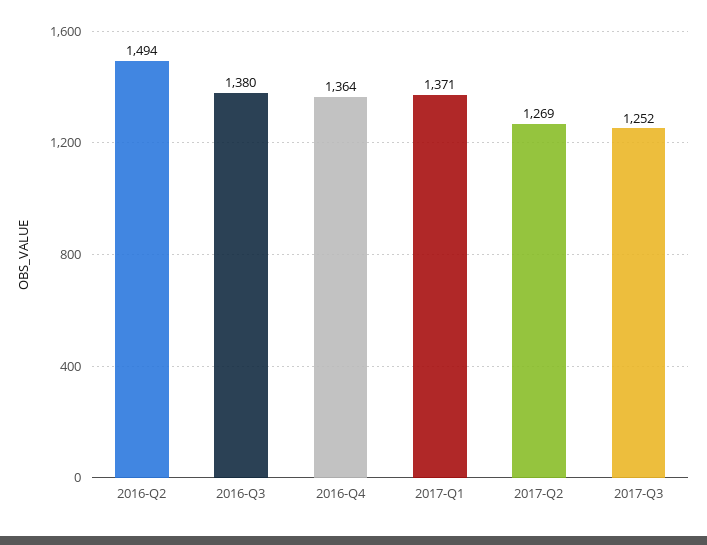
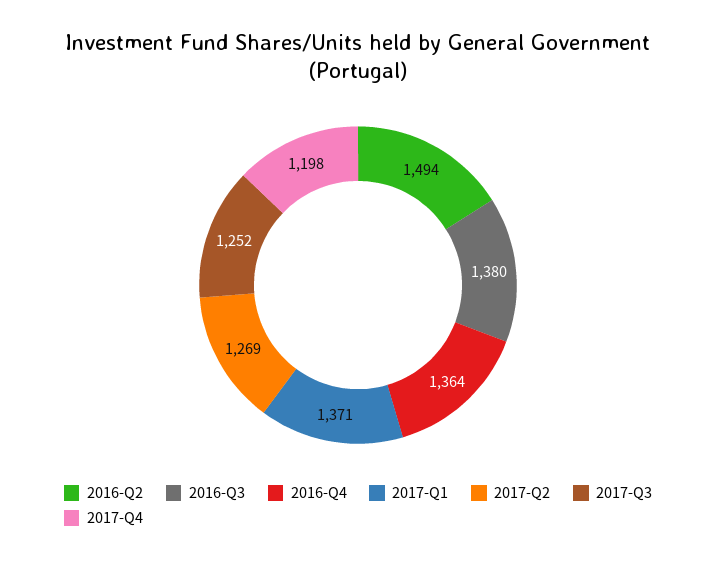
2017-Q4: none -> 1198

